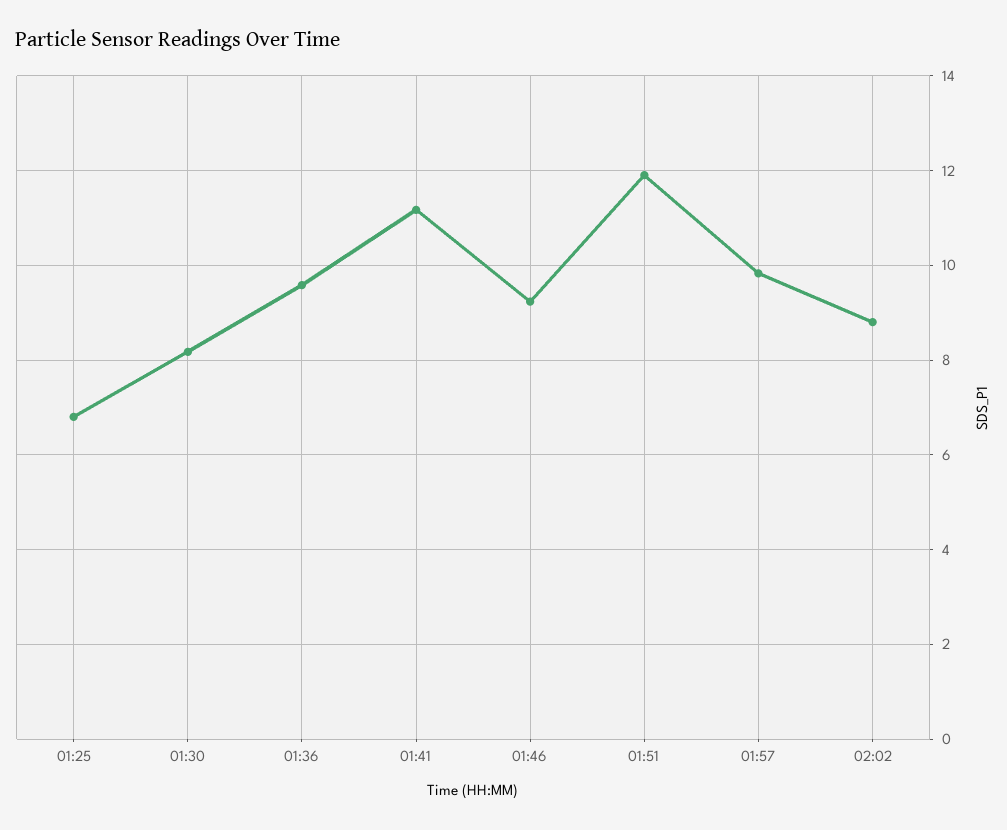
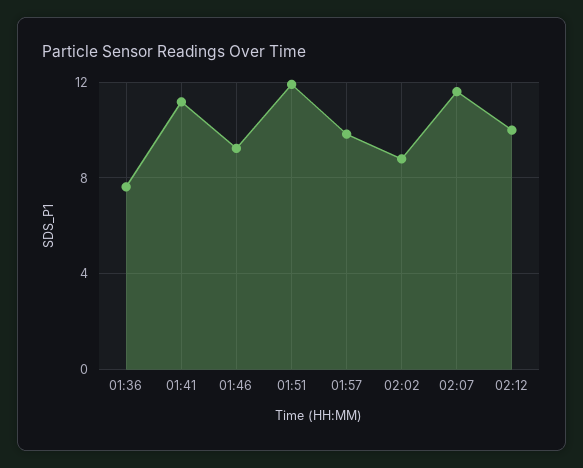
01:25: 6.8 -> none
01:30: 8.2 -> none
01:36: 9.6 -> 7.5
02:07: none -> 11.5
02:12: none -> 10

